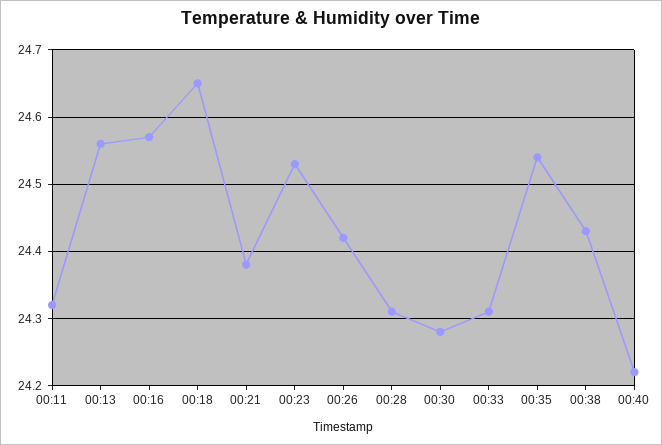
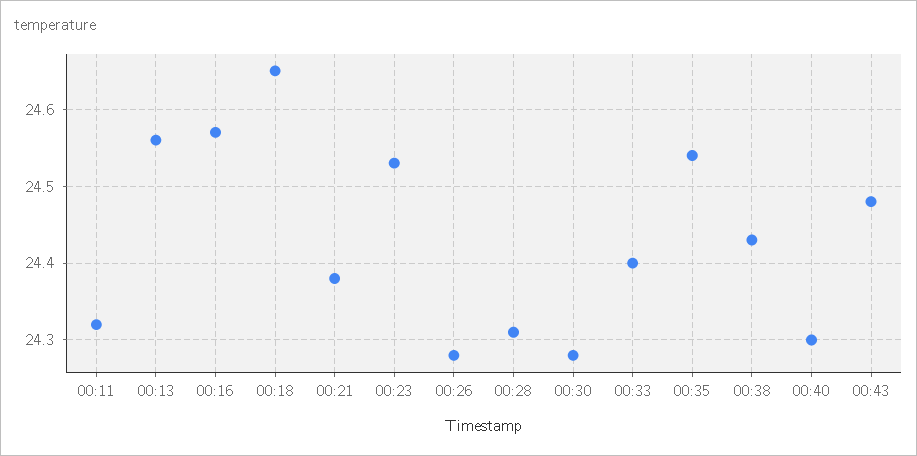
00:26: 24.42 -> 24.28
00:33: 24.31 -> 24.4
00:40: 24.22 -> 24.3
00:43: none -> 24.48

